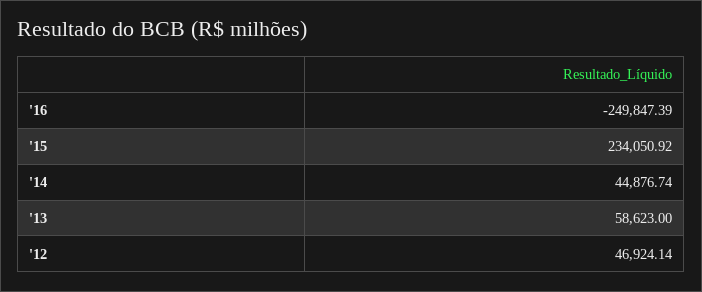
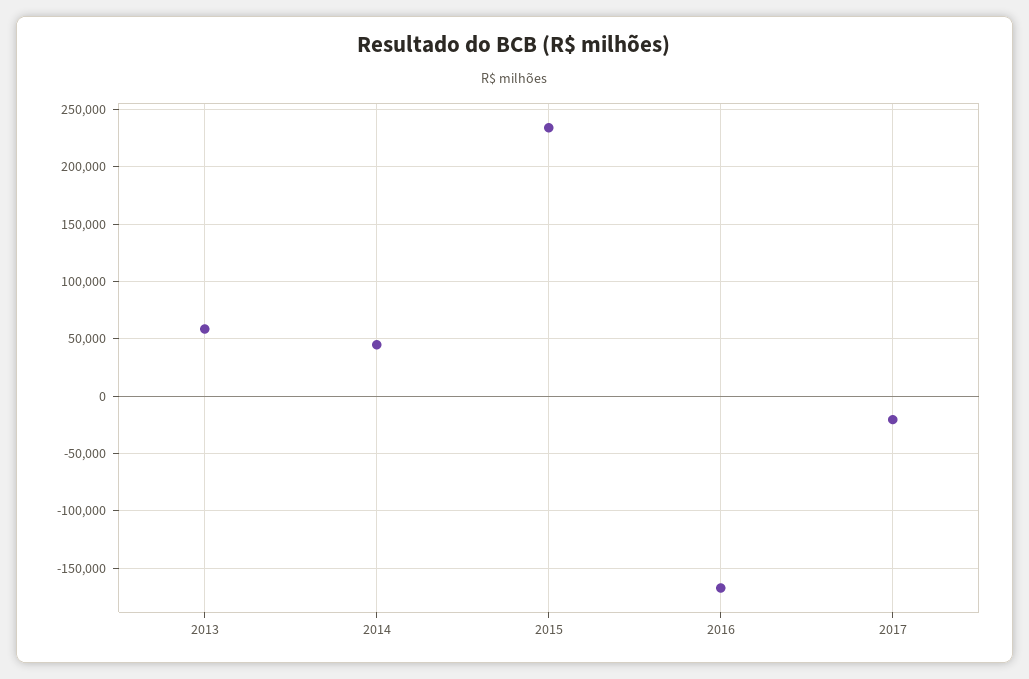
'16: -249847.39 -> -170000
'12: 46924.14 -> none
2017: none -> -20000

